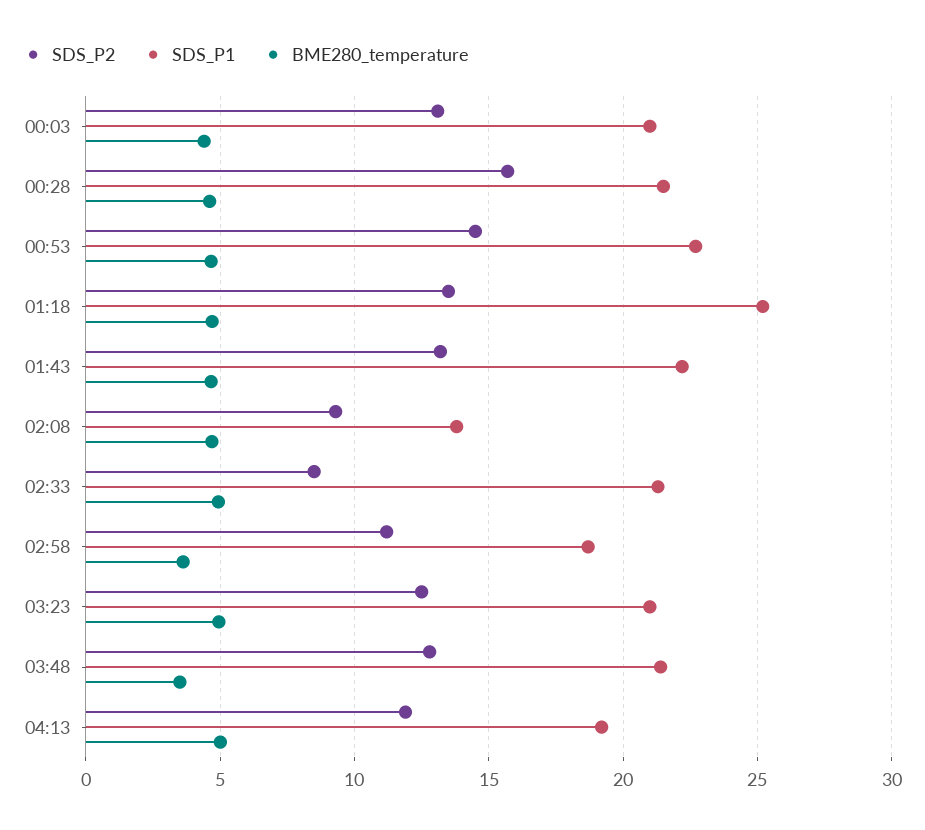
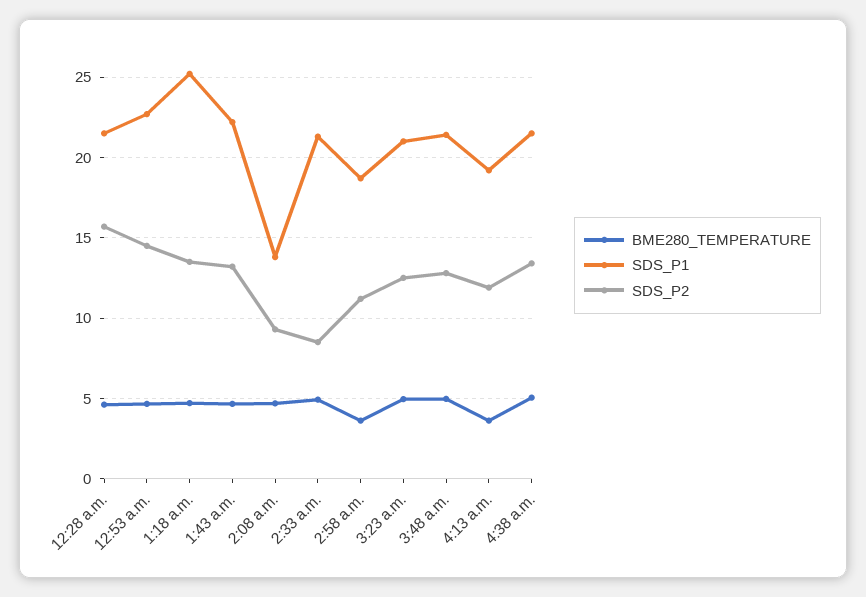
SDS_P2, 00:03: 13 -> none
SDS_P1, 00:03: 21 -> none
BME280_temperature, 00:03: 4.5 -> none
BME280_temperature, 03:48: 3.5 -> 5
BME280_temperature, 04:13: 5 -> 3.5
BME280_temperature, 4:38 a.m.: none -> 5
SDS_P1, 4:38 a.m.: none -> 21.5
SDS_P2, 4:38 a.m.: none -> 13.5

